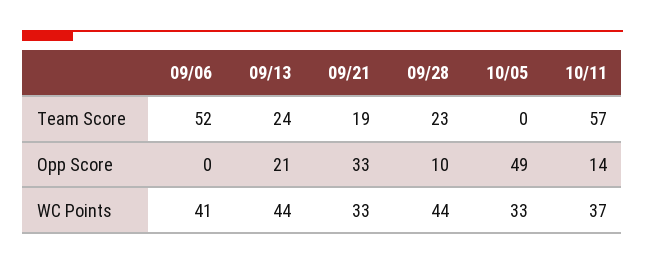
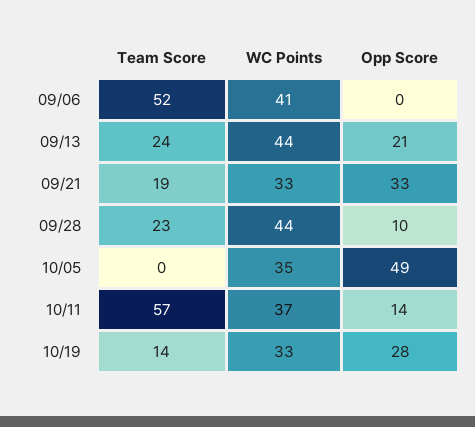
10/05, WC Points: 33 -> 35
10/19, Team Score: none -> 14
10/19, WC Points: none -> 33
10/19, Opp Score: none -> 28

